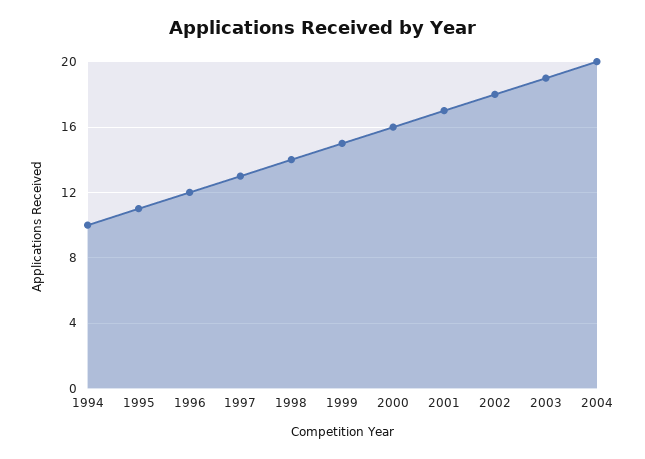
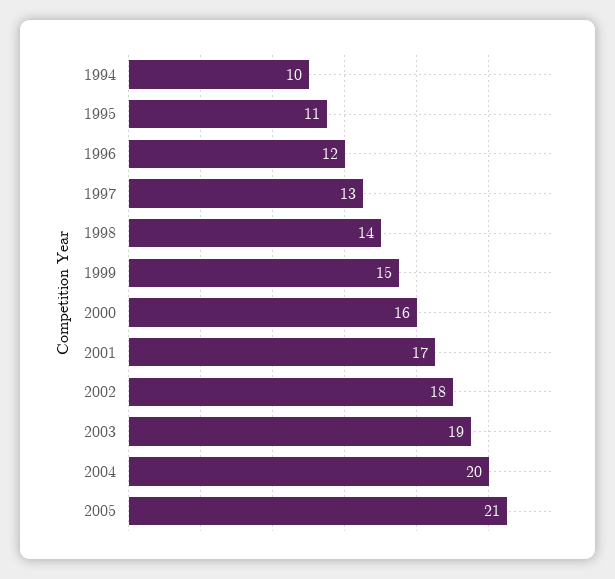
2005: none -> 21

